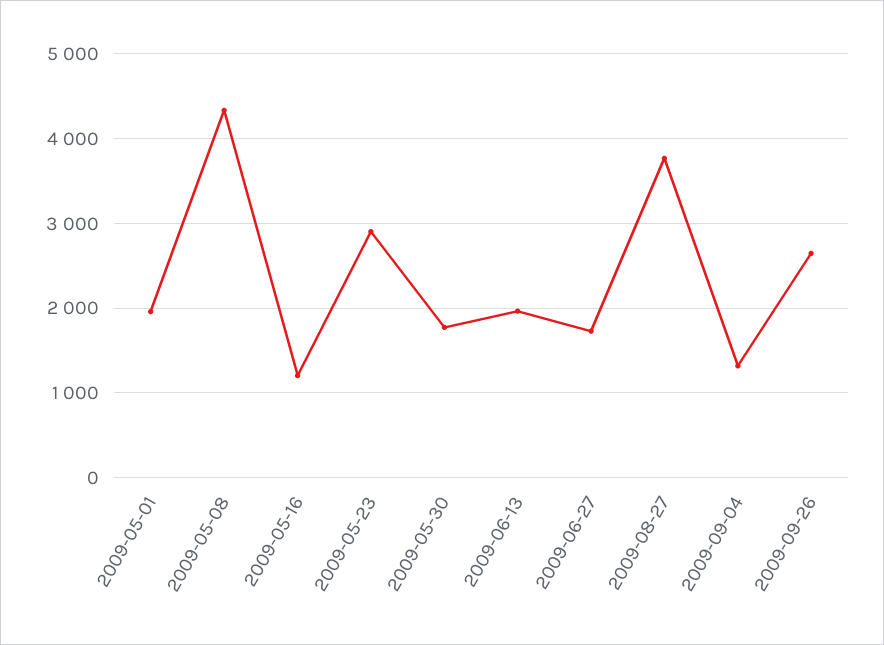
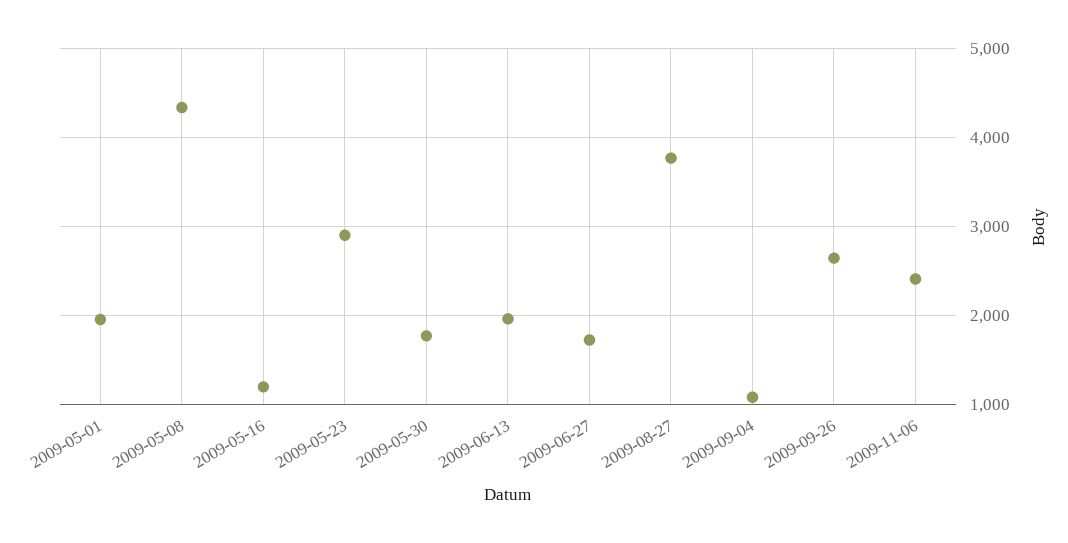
2009-09-04: 1300 -> 1100
2009-11-06: none -> 2400

